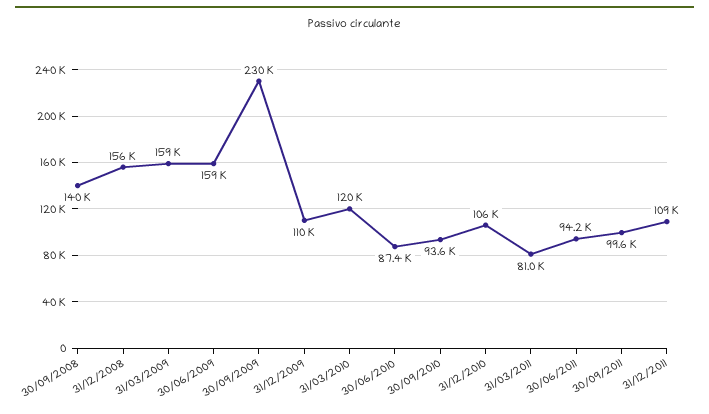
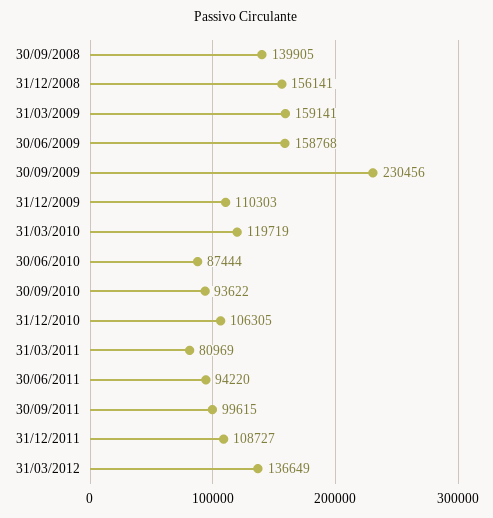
31/03/2012: none -> 136649

